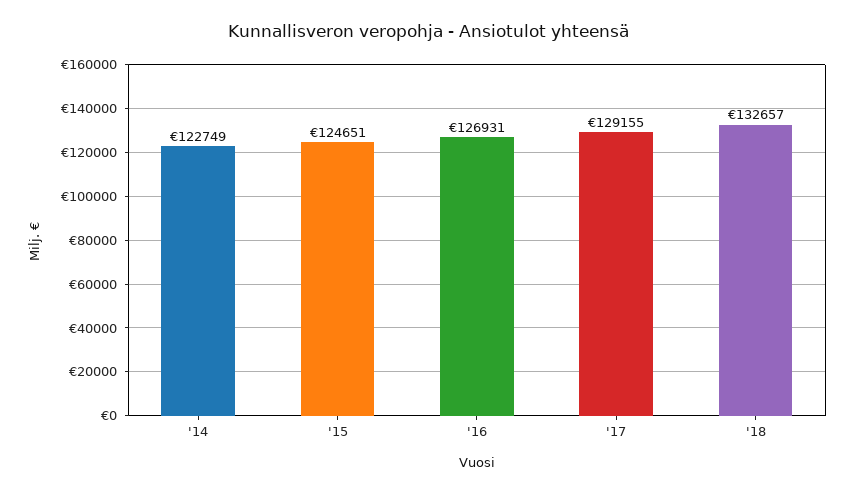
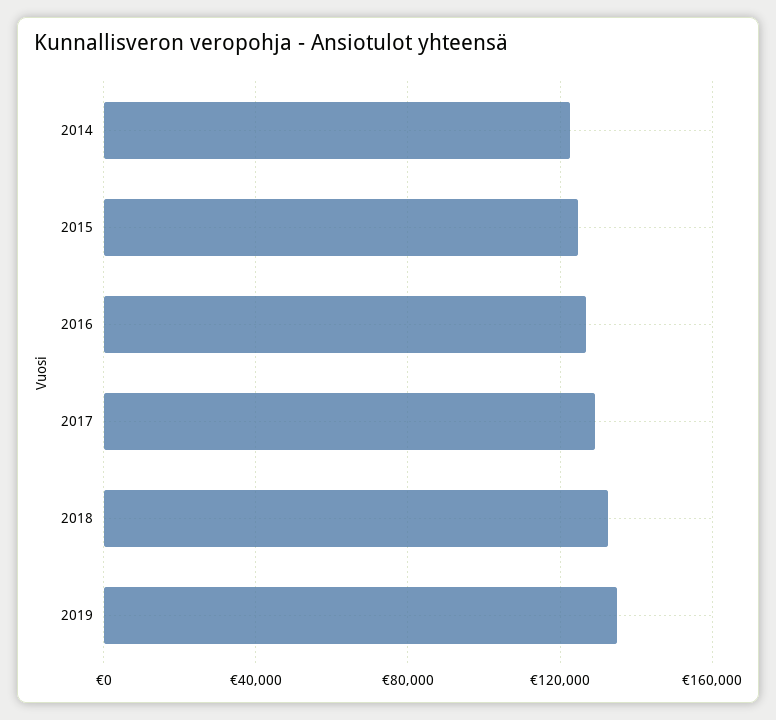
2019: none -> 135000

